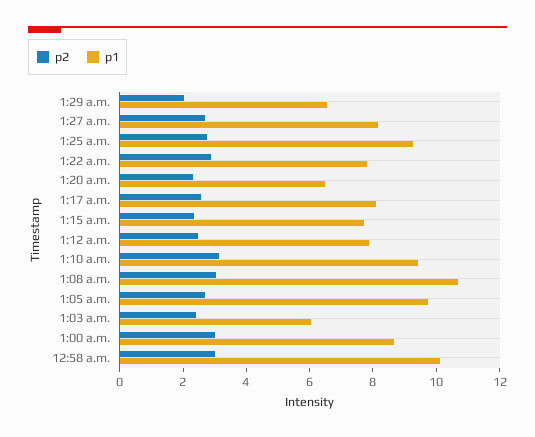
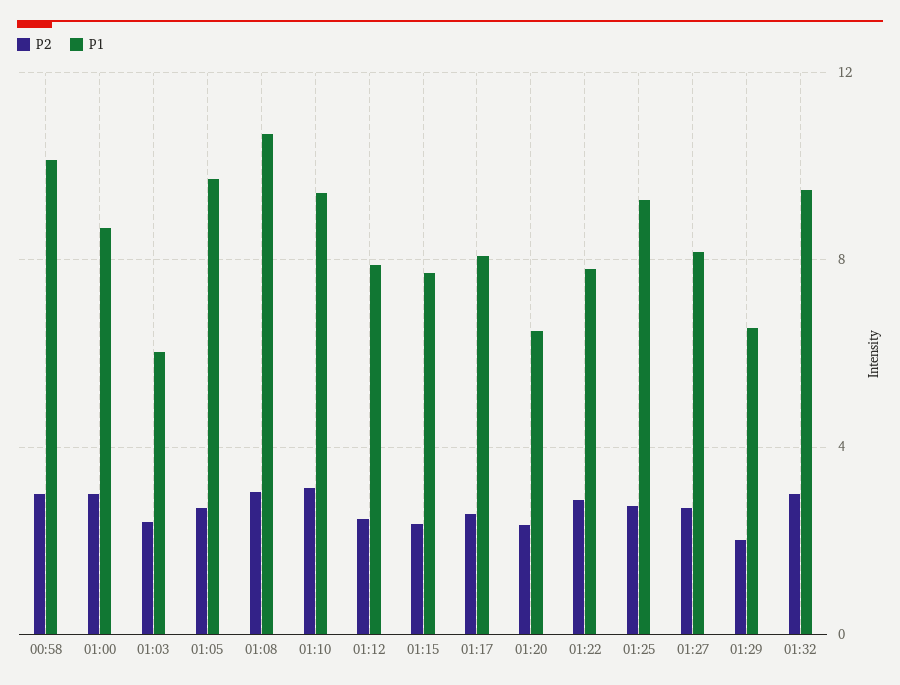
p2, 01:32: none -> 3
p1, 01:32: none -> 9.5

